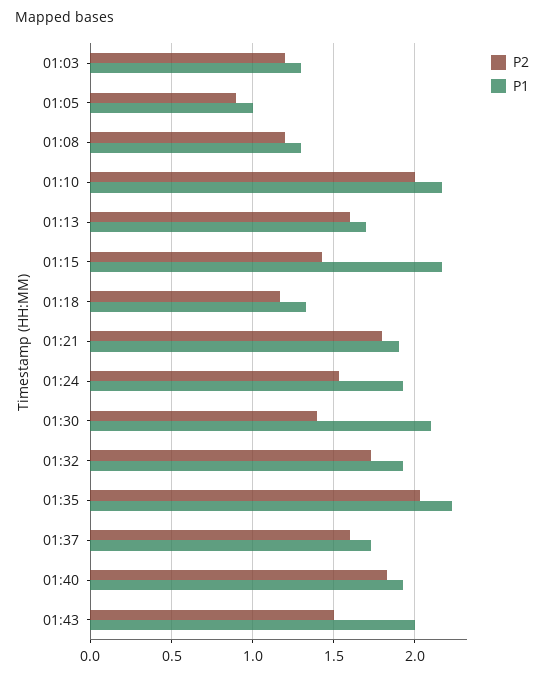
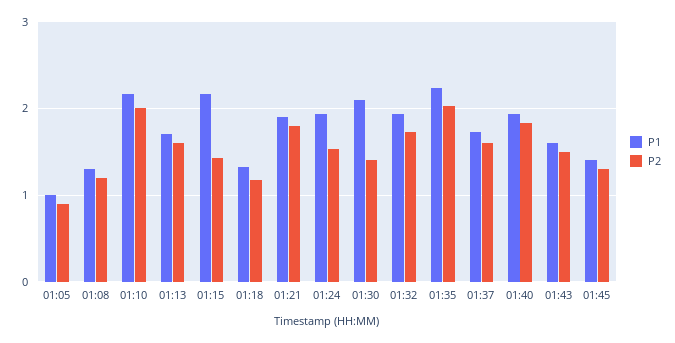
P2, 01:03: 1.2 -> none
P1, 01:03: 1.3 -> none
P1, 01:43: 2 -> 1.6
P1, 01:45: none -> 1.4
P2, 01:45: none -> 1.3

